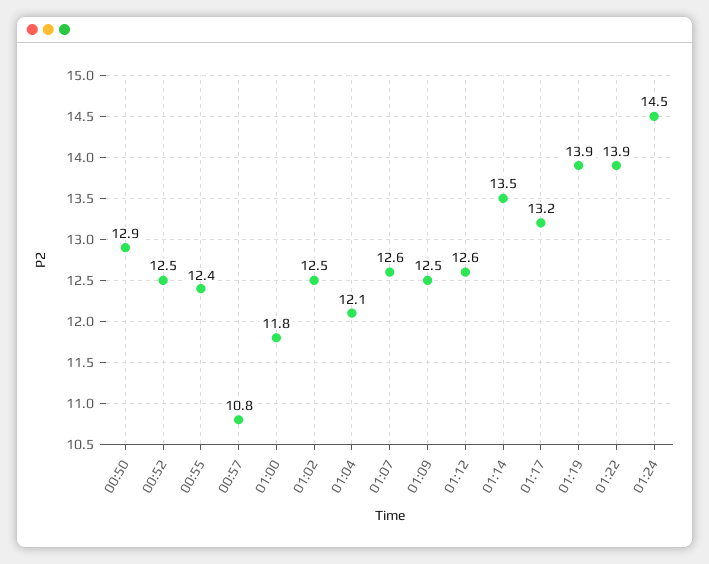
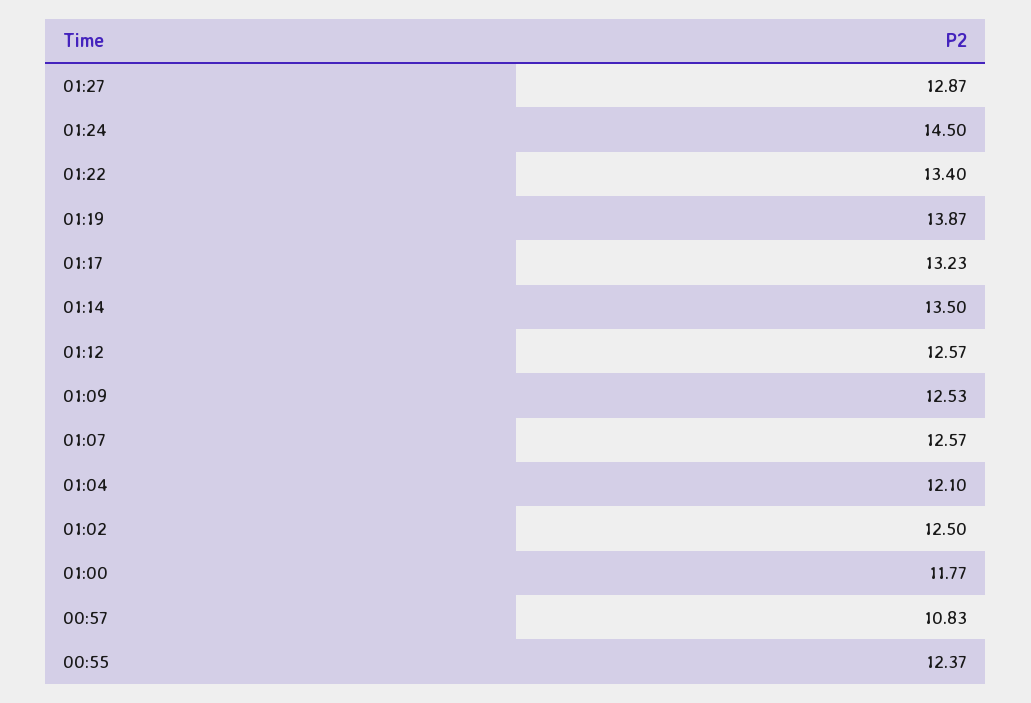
00:50: 12.9 -> none
00:52: 12.5 -> none
01:22: 13.9 -> 13.4
01:27: none -> 12.87

